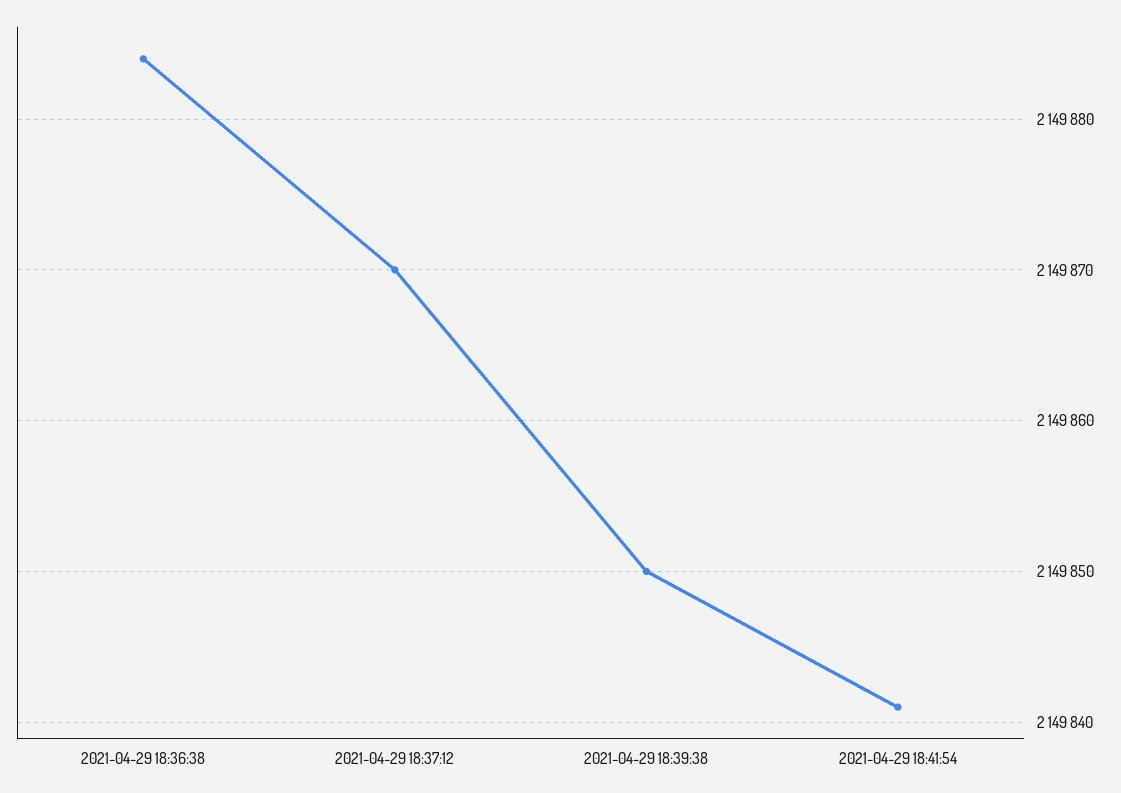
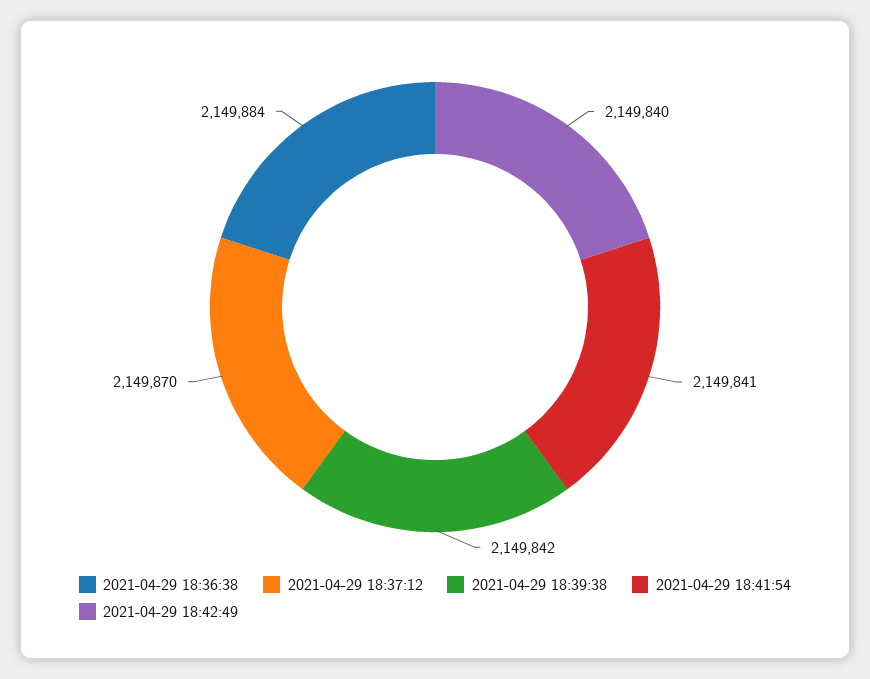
2021-04-29 18:39:38: 2149850 -> 2149842
2021-04-29 18:42:49: none -> 2149840

